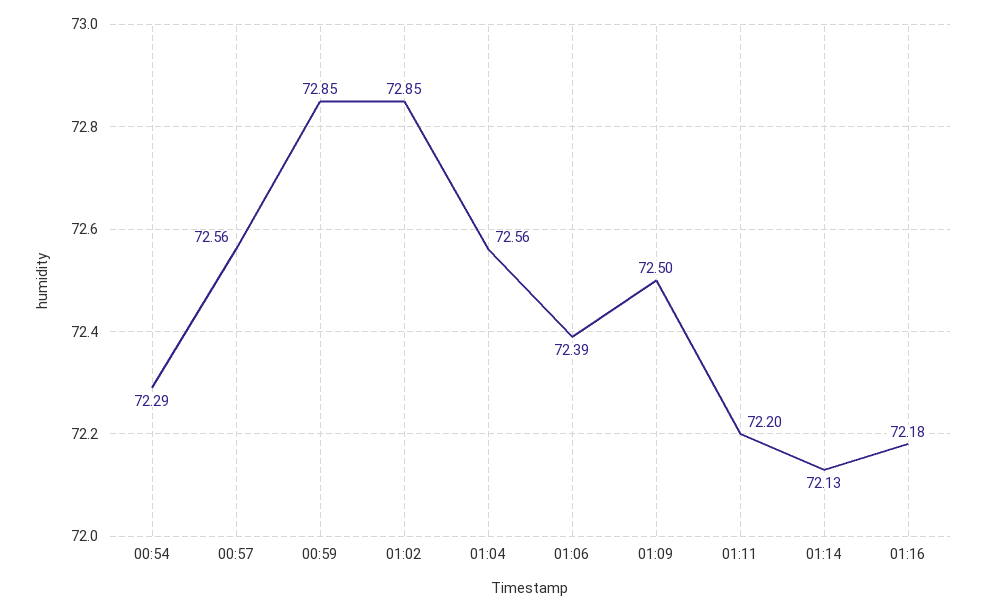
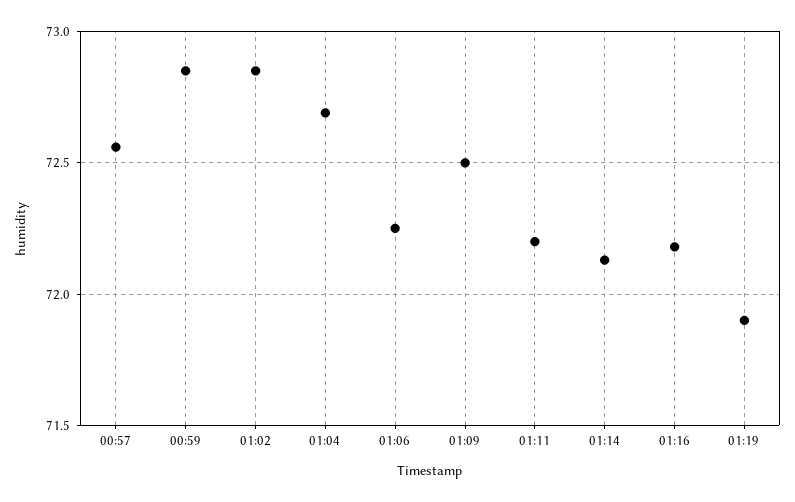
00:54: 72.29 -> none
01:04: 72.56 -> 72.7
01:06: 72.39 -> 72.25
01:19: none -> 71.9

